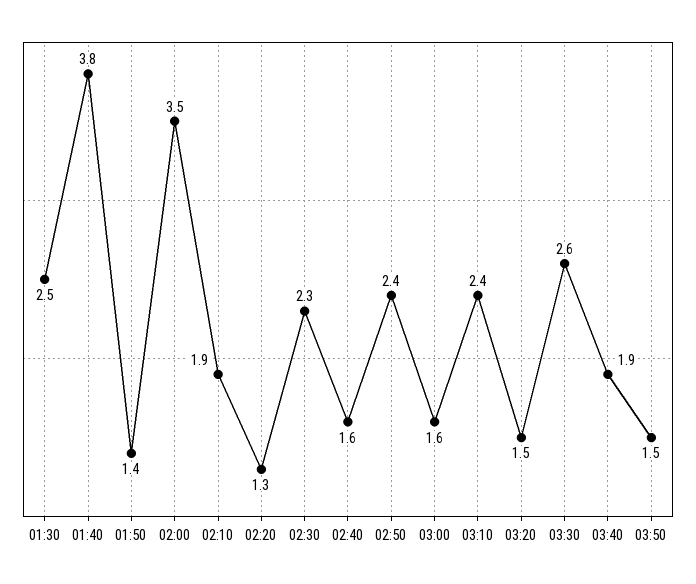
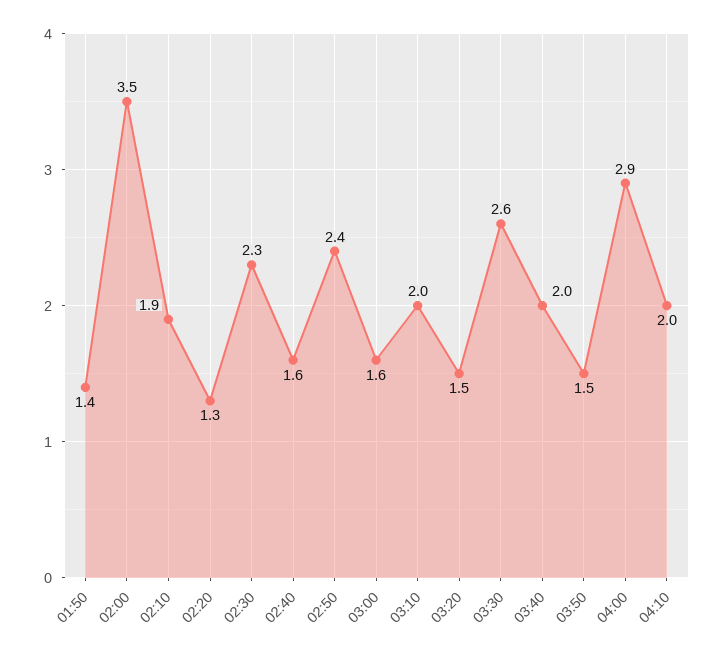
01:30: 2.5 -> none
01:40: 3.8 -> none
03:10: 2.4 -> 2
03:40: 1.9 -> 2
04:00: none -> 2.9
04:10: none -> 2

